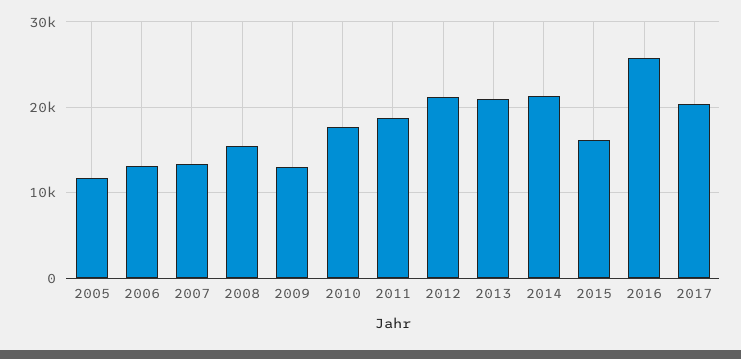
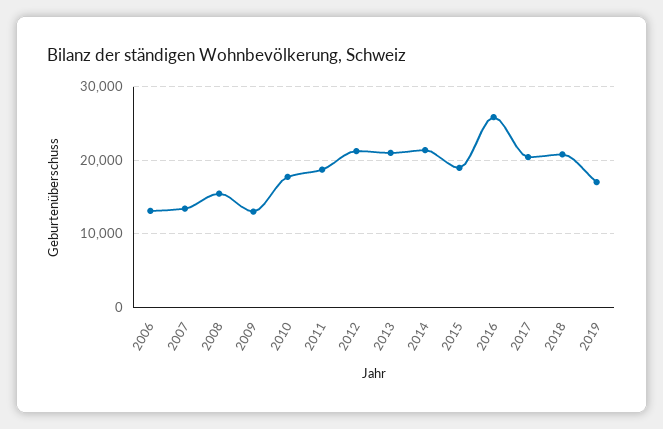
2005: 12000 -> none
2015: 16000 -> 19000
2018: none -> 21000
2019: none -> 17000

